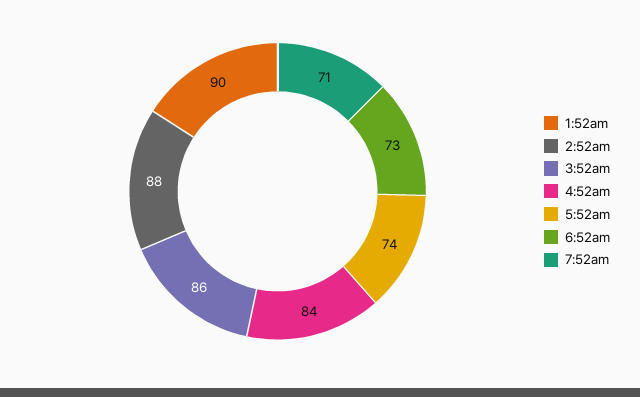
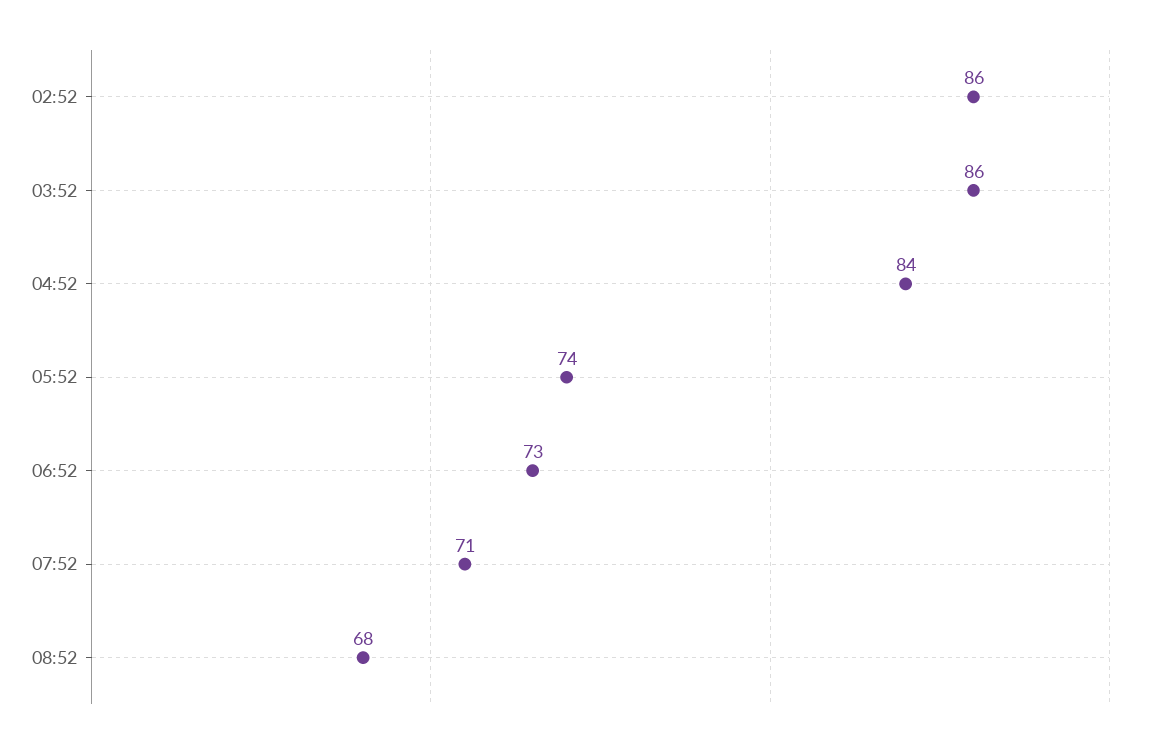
1:52am: 90 -> none
2:52am: 88 -> 86
08:52: none -> 68

